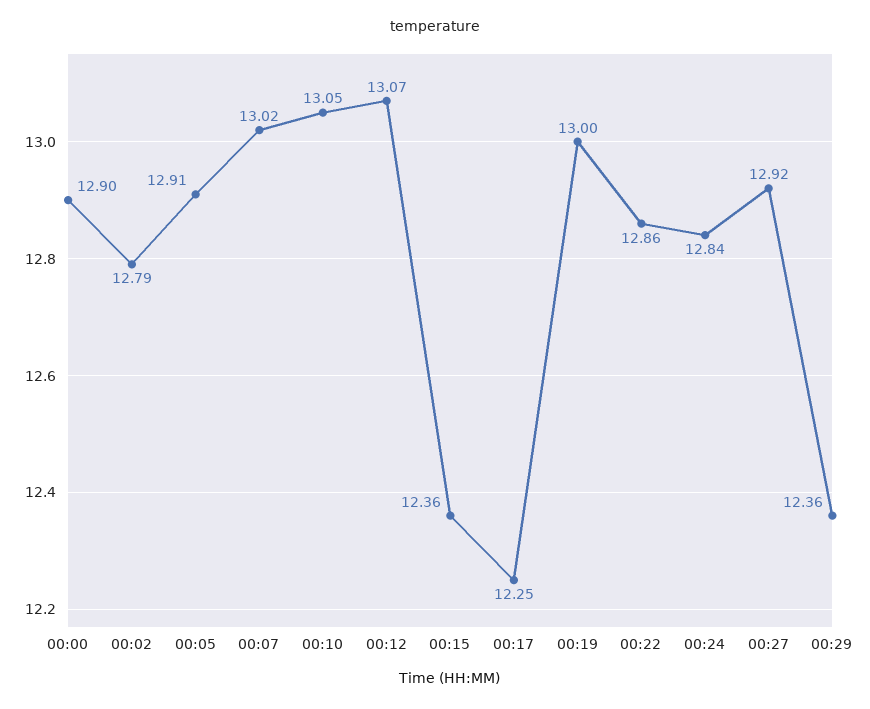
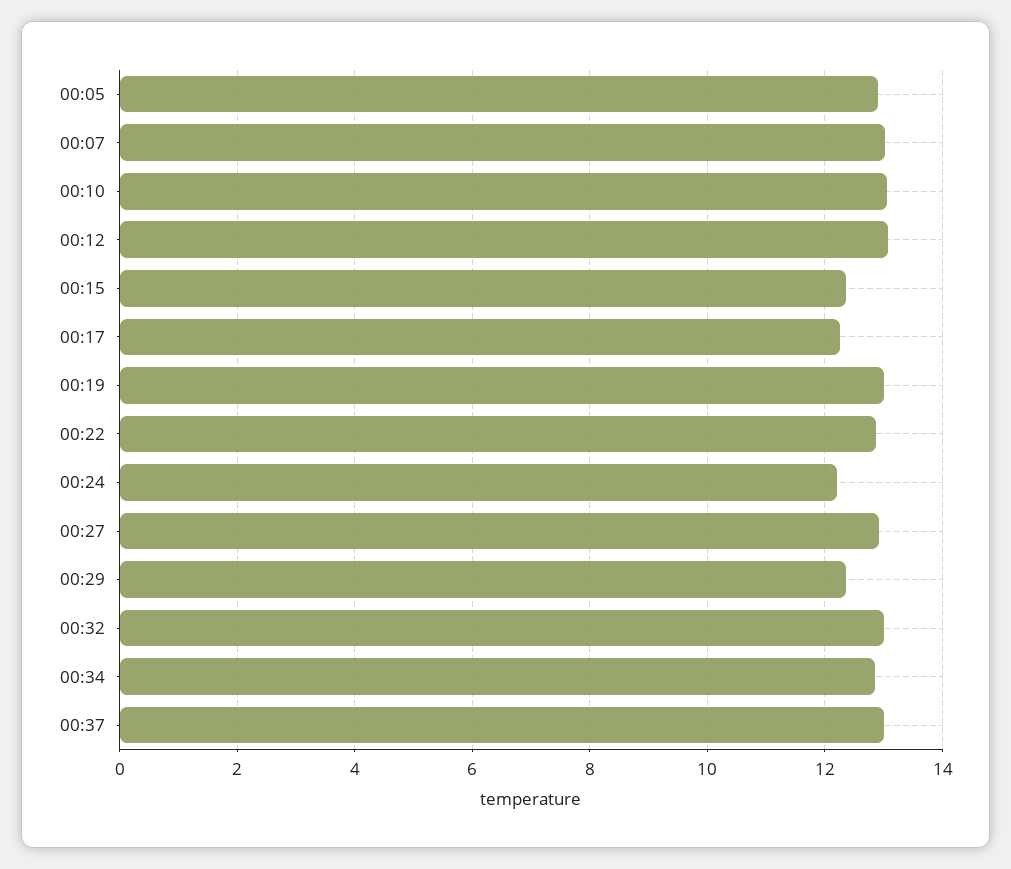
00:00: 12.9 -> none
00:02: 12.79 -> none
00:24: 12.84 -> 12.2
00:32: none -> 13
00:34: none -> 12.8
00:37: none -> 13

